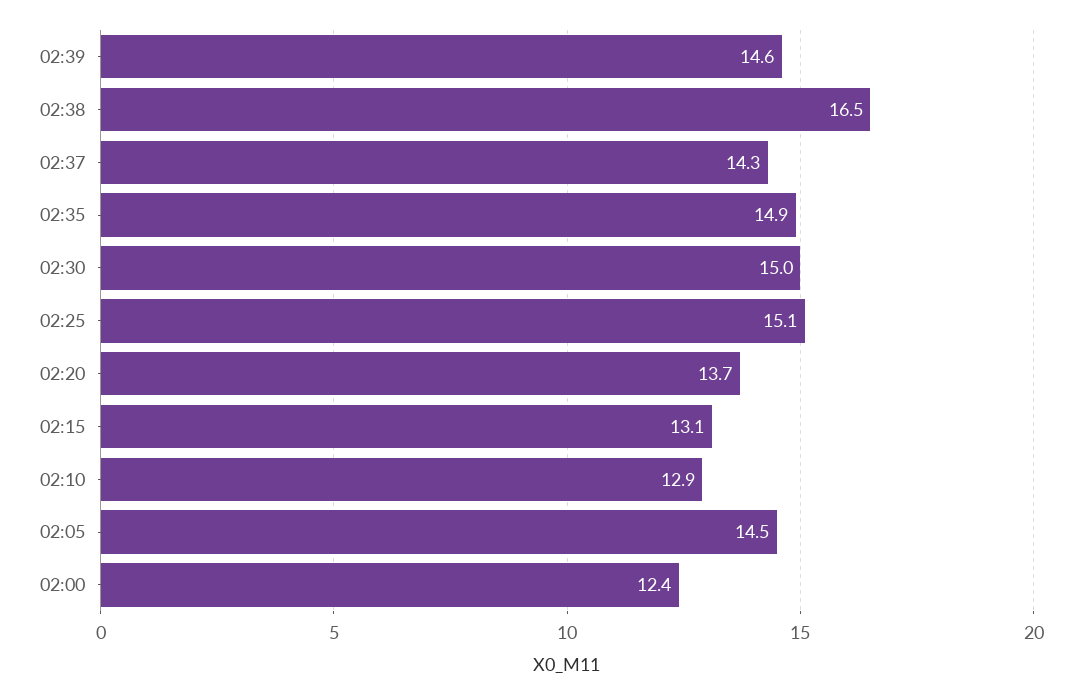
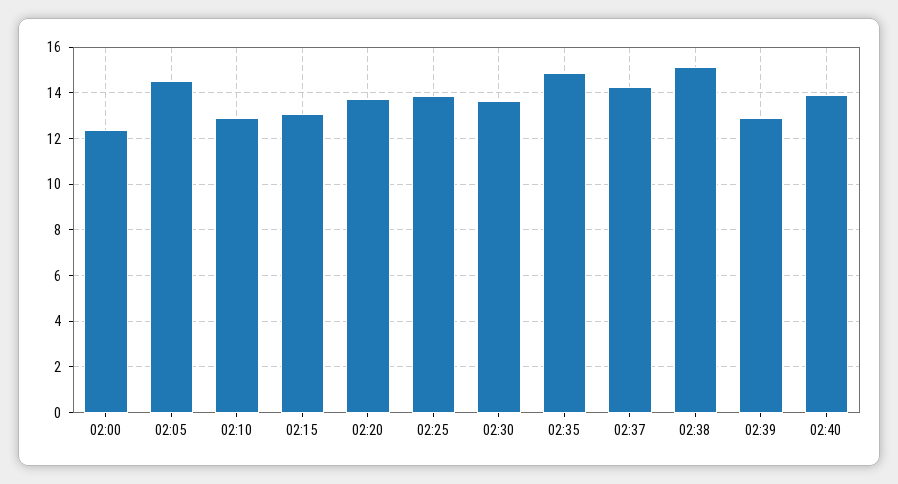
02:39: 14.6 -> 13
02:38: 16.5 -> 15
02:30: 15 -> 13.5
02:25: 15.1 -> 14
02:40: none -> 14

